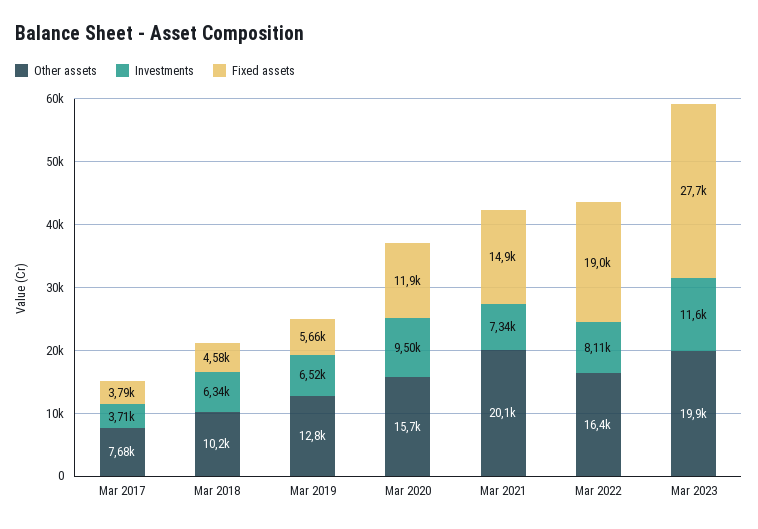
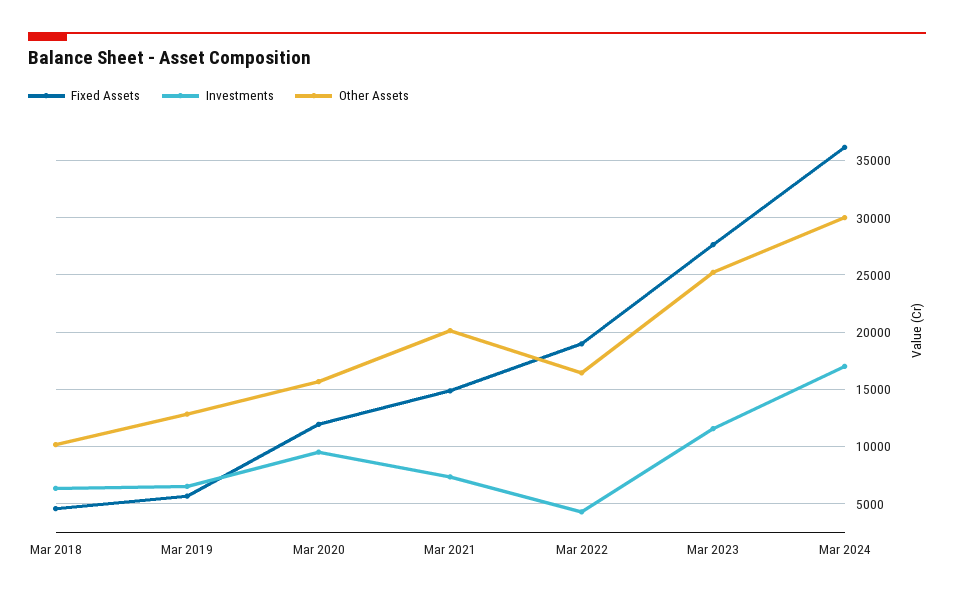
Other assets, Mar 2017: 7680 -> none
Investments, Mar 2017: 3710 -> none
Fixed assets, Mar 2017: 3790 -> none
Investments, Mar 2022: 8110 -> 4000
Other assets, Mar 2023: 19900 -> 25000
Fixed assets, Mar 2024: none -> 36000
Investments, Mar 2024: none -> 17000
Other assets, Mar 2024: none -> 30000

